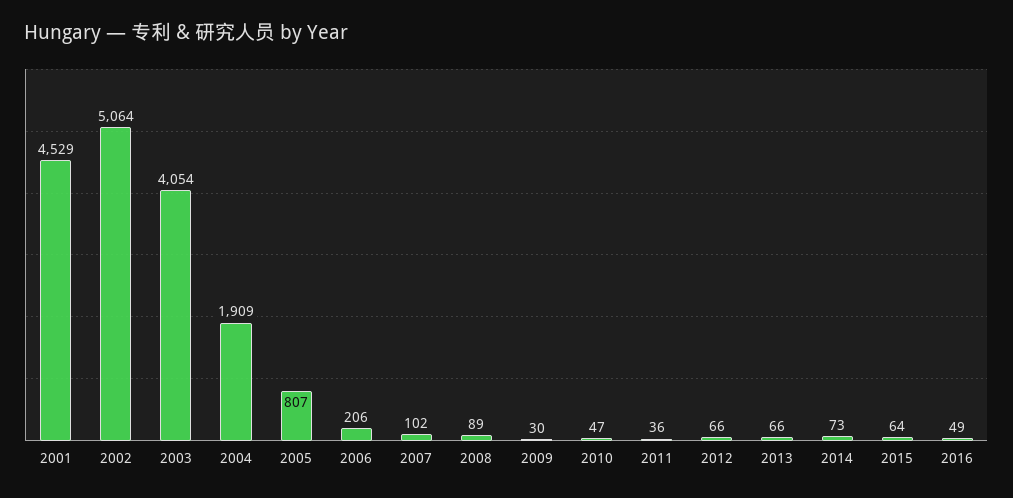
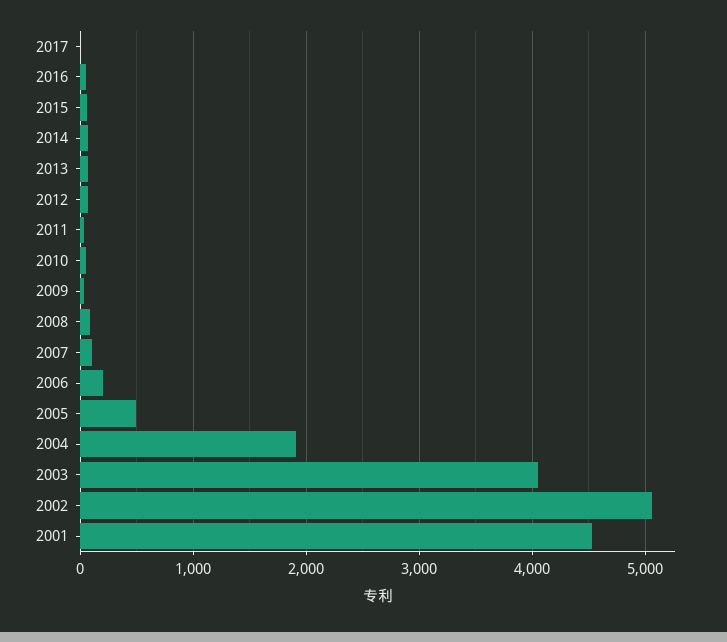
2005: 807 -> 500
2017: none -> 0

